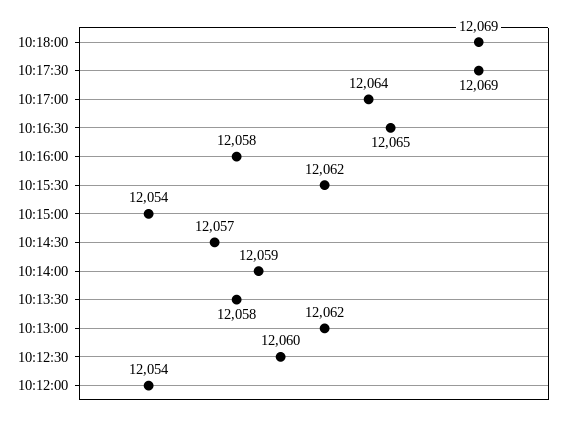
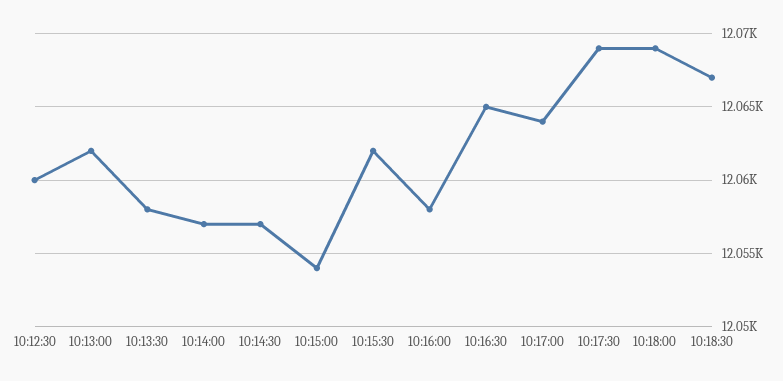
10:14:00: 12059 -> 12057
10:12:00: 12054 -> none
10:18:30: none -> 12067

